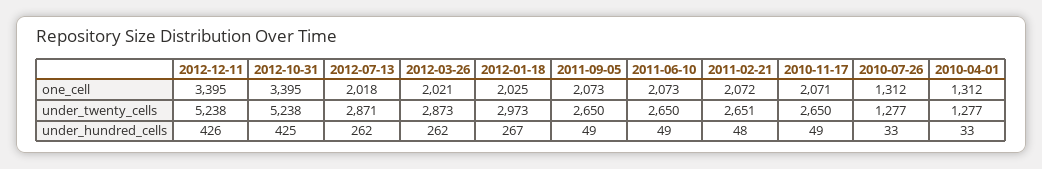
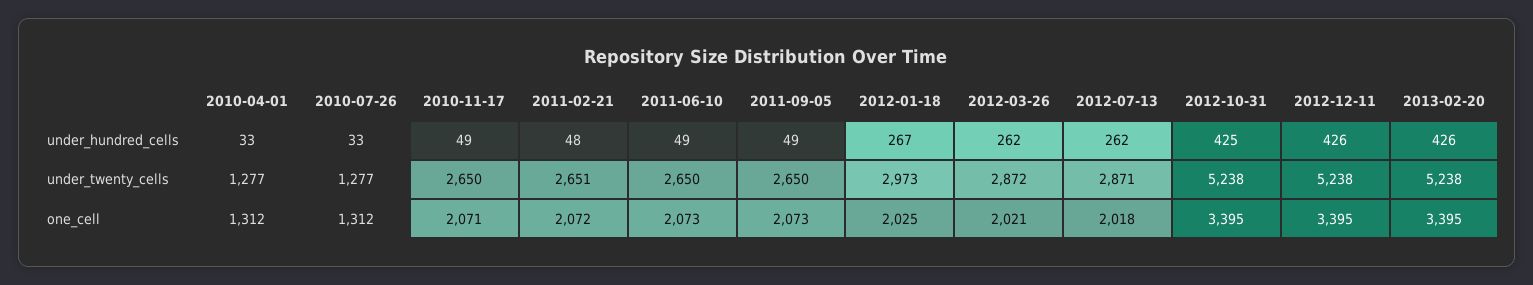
2012-03-26, under_twenty_cells: 2873 -> 2872
2013-02-20, under_hundred_cells: none -> 426
2013-02-20, under_twenty_cells: none -> 5238
2013-02-20, one_cell: none -> 3395

